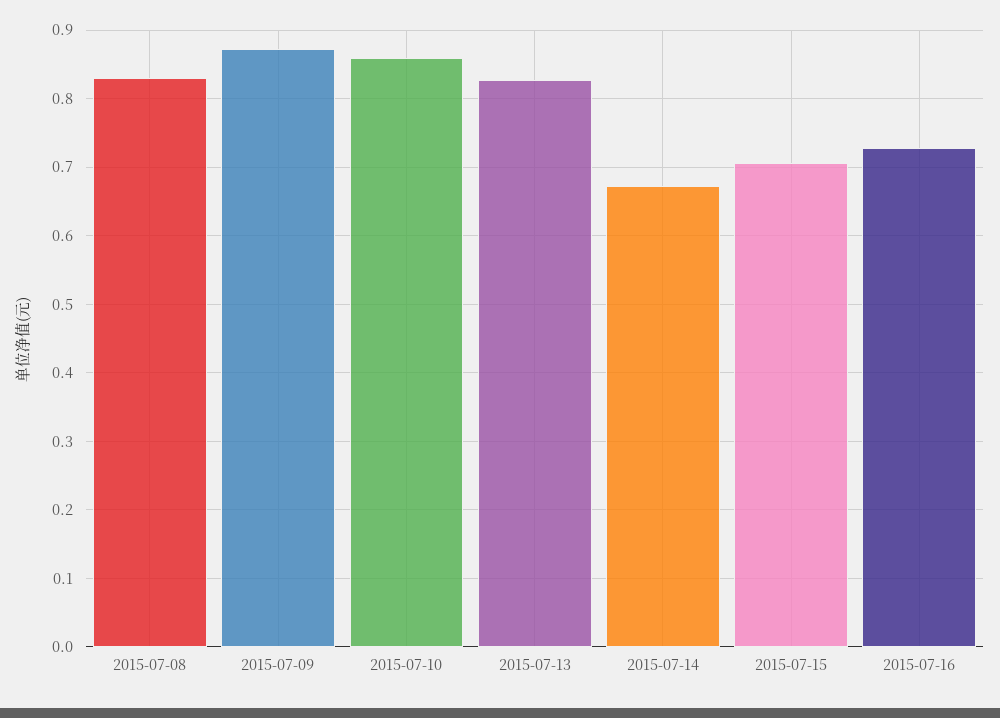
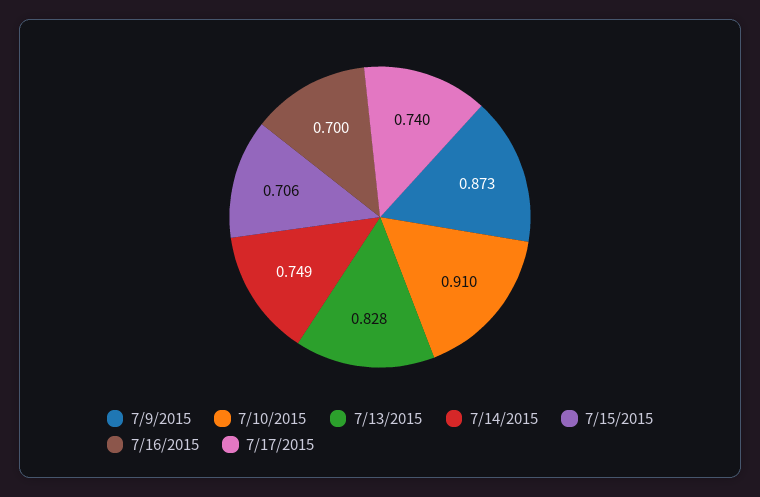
2015-07-08: 0.83 -> none
2015-07-10: 0.86 -> 0.91
2015-07-14: 0.67 -> 0.749
2015-07-16: 0.73 -> 0.7
7/17/2015: none -> 0.74

